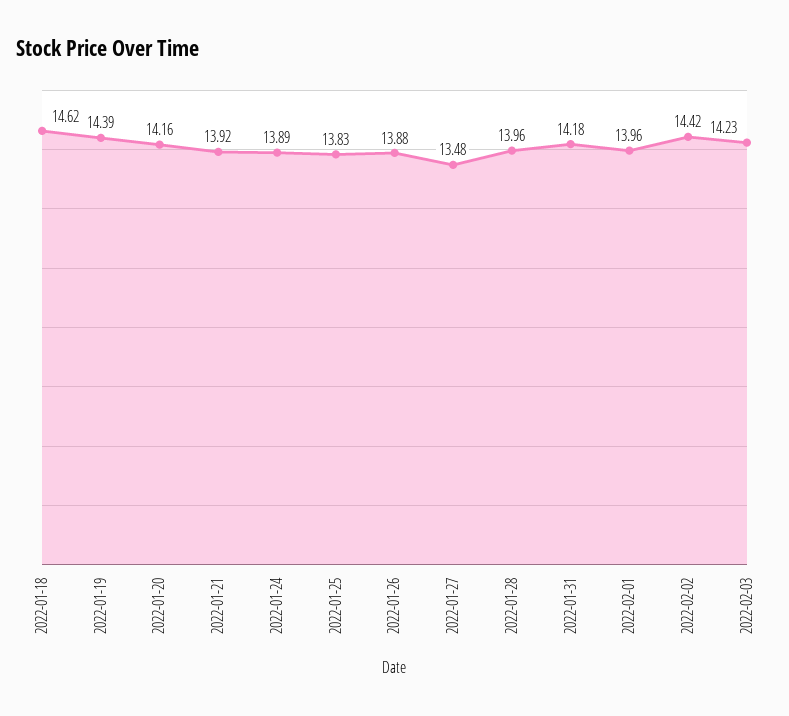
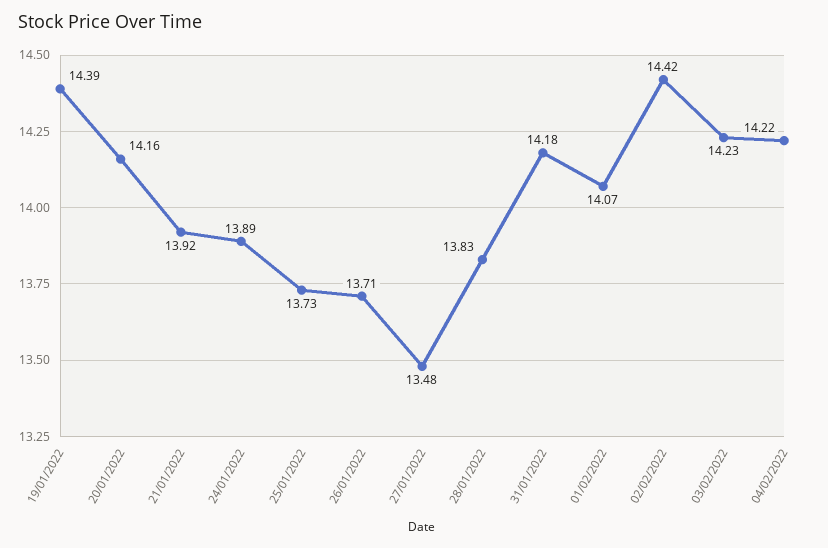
2022-01-18: 14.62 -> none
2022-01-25: 13.83 -> 13.73
2022-01-26: 13.88 -> 13.71
2022-01-28: 13.96 -> 13.83
2022-02-01: 13.96 -> 14.07
04/02/2022: none -> 14.22

